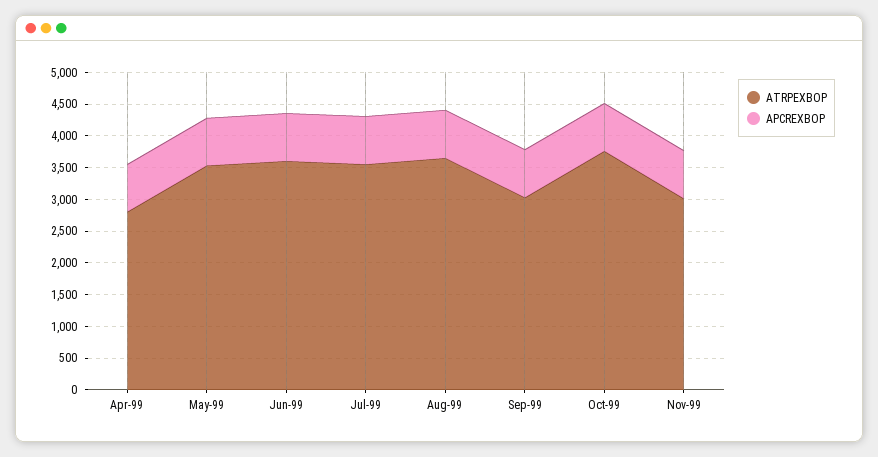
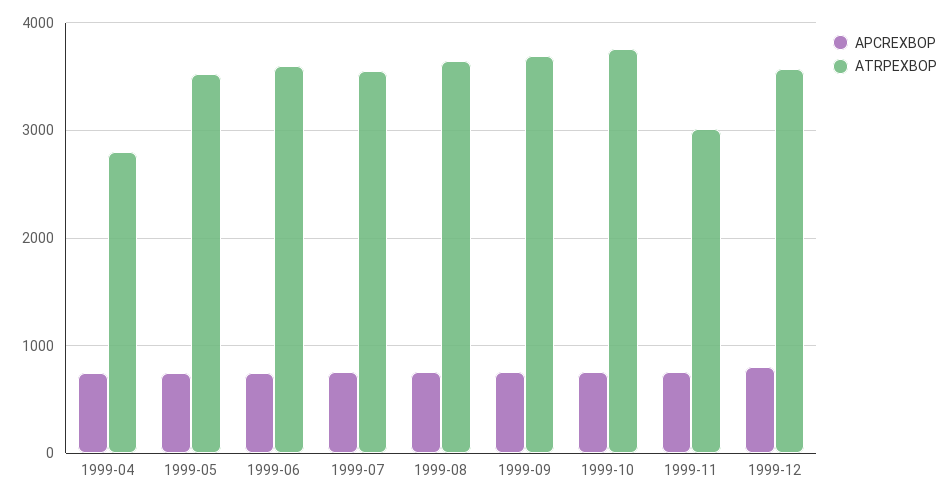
ATRPEXBOP, Sep-99: 3000 -> 3700
APCREXBOP, 1999-12: none -> 800
ATRPEXBOP, 1999-12: none -> 3600

